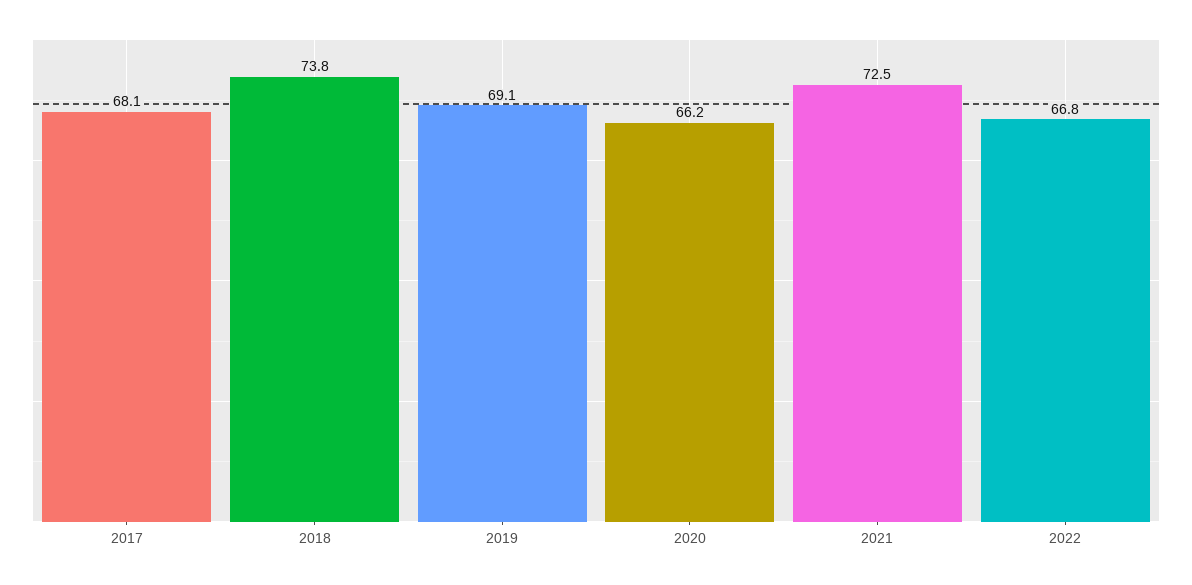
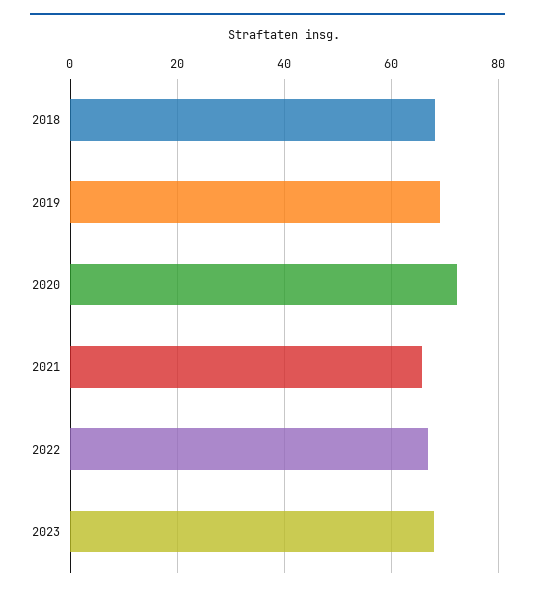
2017: 68.1 -> none
2018: 73.8 -> 68
2020: 66.2 -> 72
2021: 72.5 -> 66
2023: none -> 68

